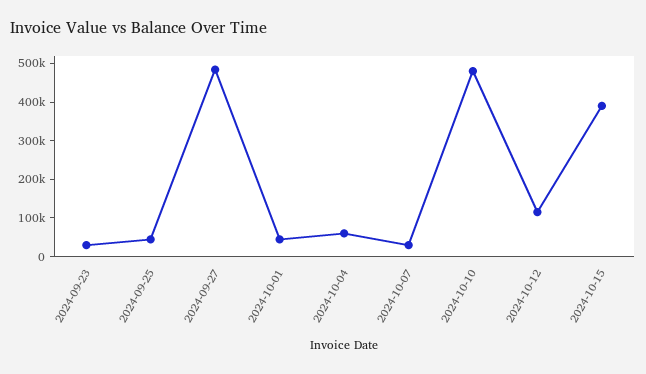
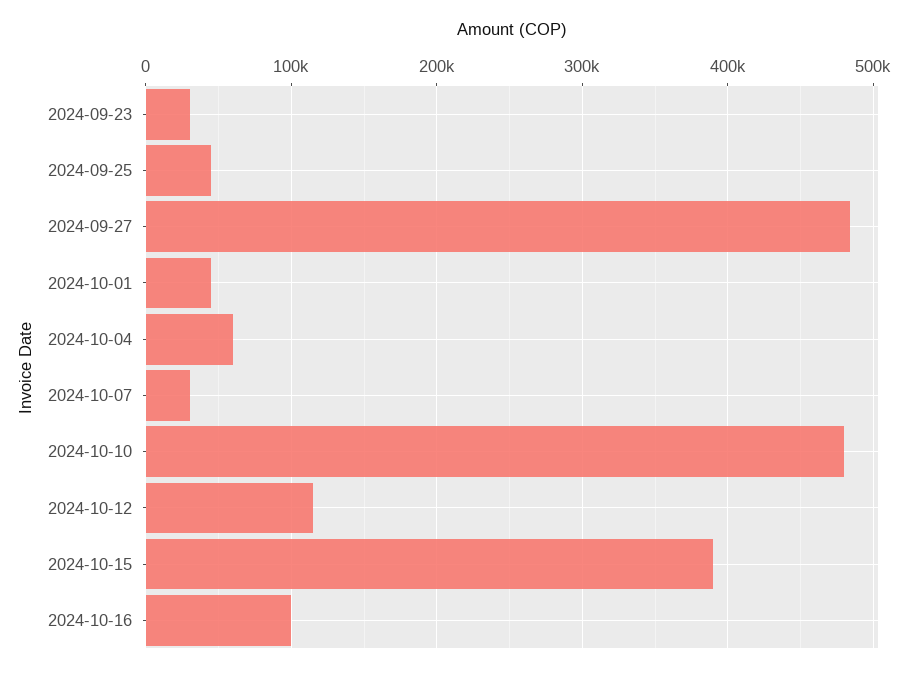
2024-10-16: none -> 100000

